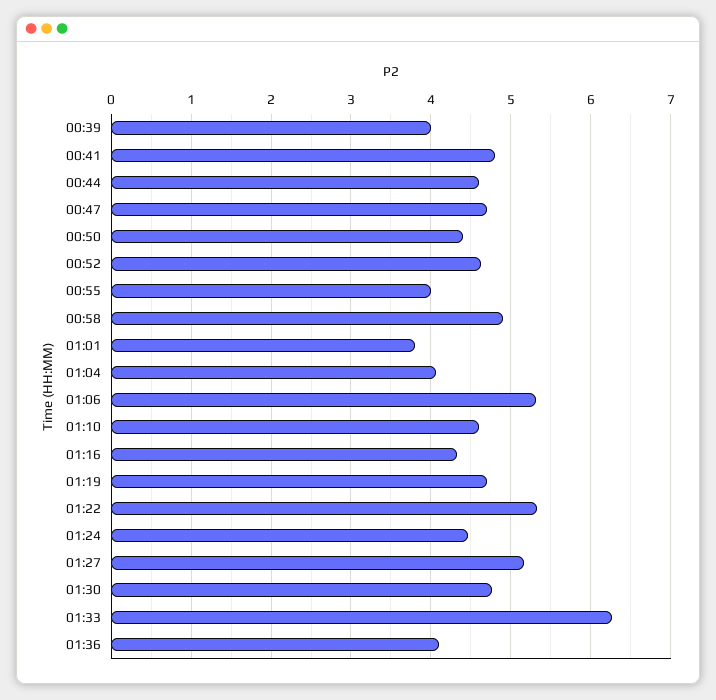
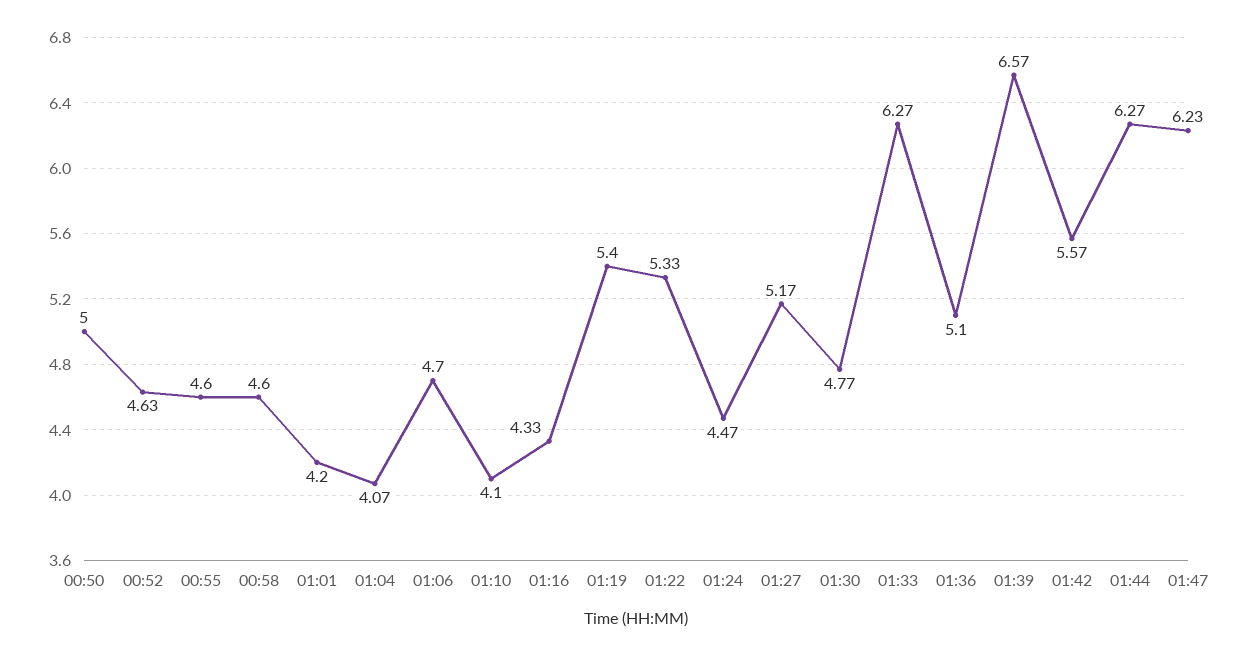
00:39: 4 -> none
00:41: 4.8 -> none
00:44: 4.6 -> none
00:47: 4.7 -> none
00:50: 4.4 -> 5
00:55: 4 -> 4.6
00:58: 4.9 -> 4.6
01:01: 3.8 -> 4.2
01:06: 5.3 -> 4.7
01:10: 4.6 -> 4.1
01:19: 4.7 -> 5.4
01:36: 4.1 -> 5.1
01:39: none -> 6.57
01:42: none -> 5.57
01:44: none -> 6.27
01:47: none -> 6.23

